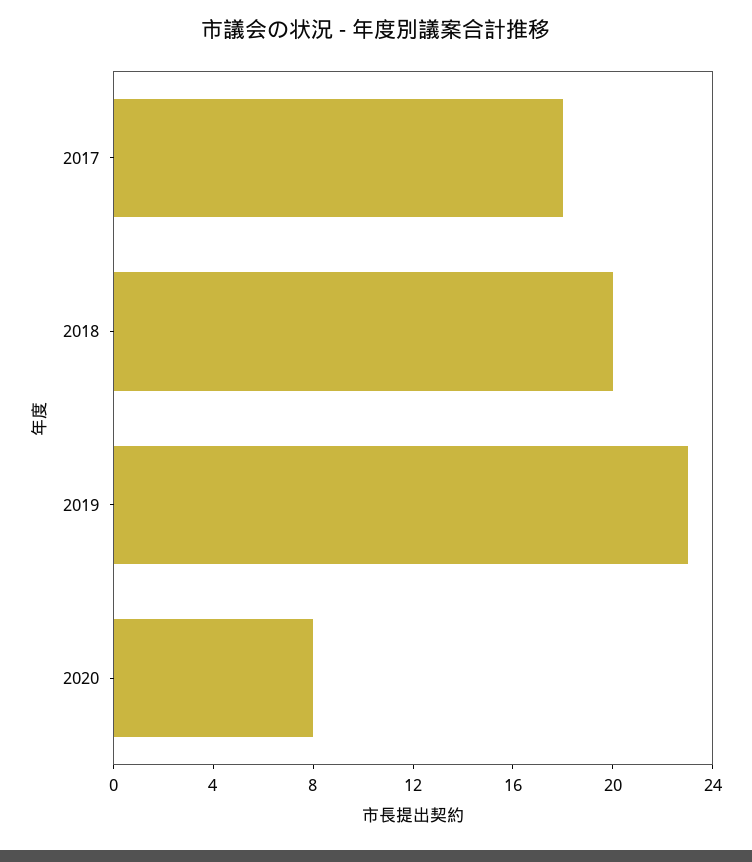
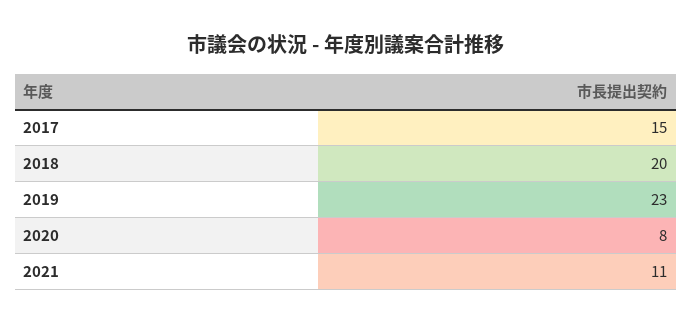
2017: 18 -> 15
2021: none -> 11

